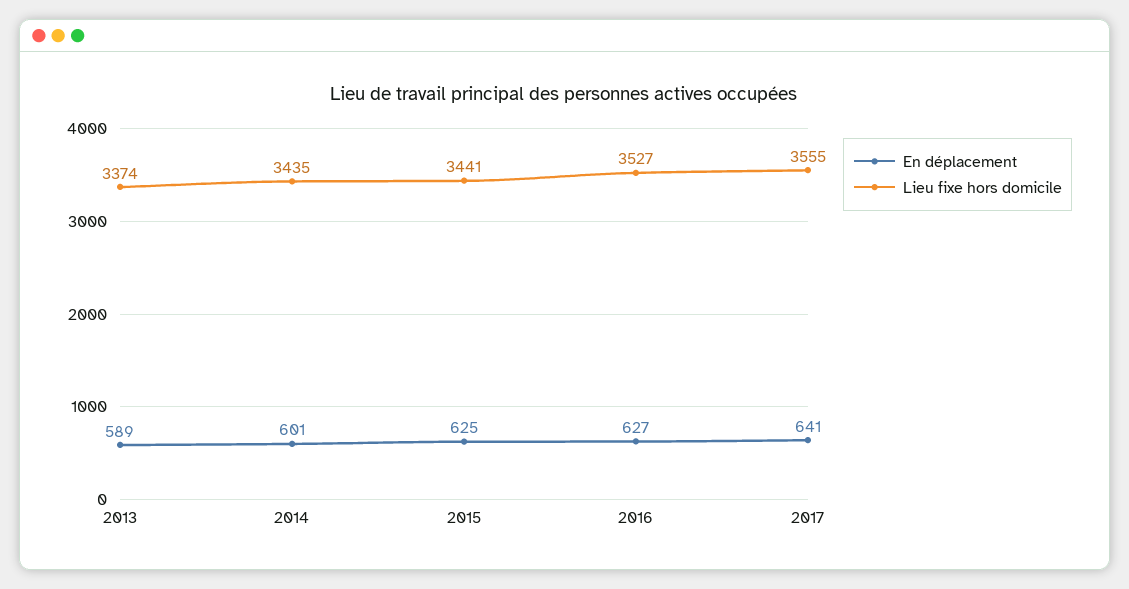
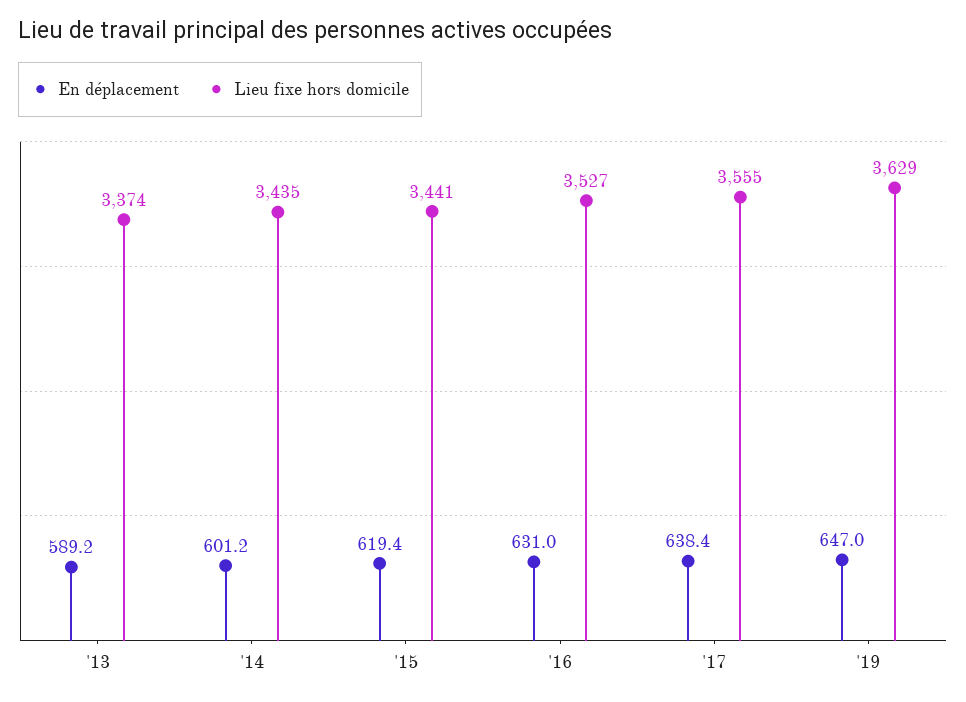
En déplacement, 2015: 625 -> 619.4
En déplacement, 2016: 627 -> 631
En déplacement, 2017: 641 -> 638.4
En déplacement, '19: none -> 647
Lieu fixe hors domicile, '19: none -> 3629

